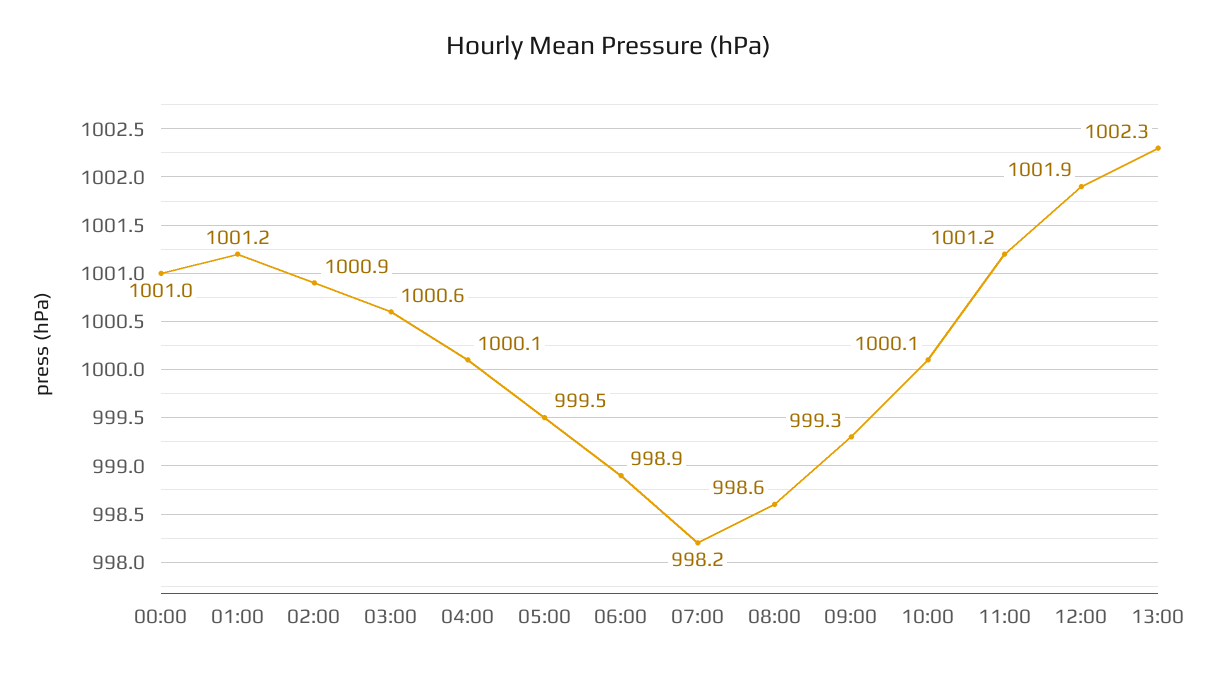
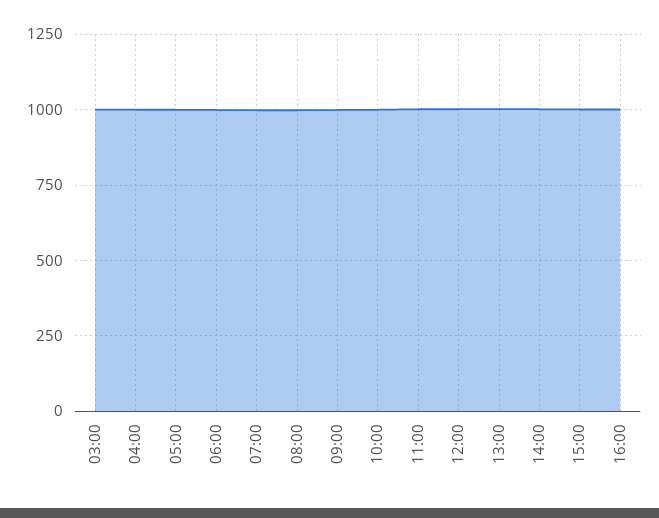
00:00: 1001 -> none
01:00: 1001.2 -> none
02:00: 1000.9 -> none
14:00: none -> 1000
15:00: none -> 1000
16:00: none -> 1000

